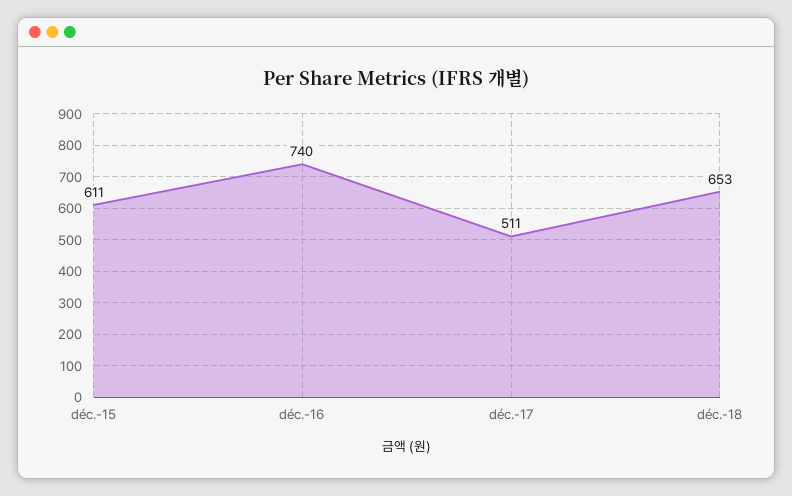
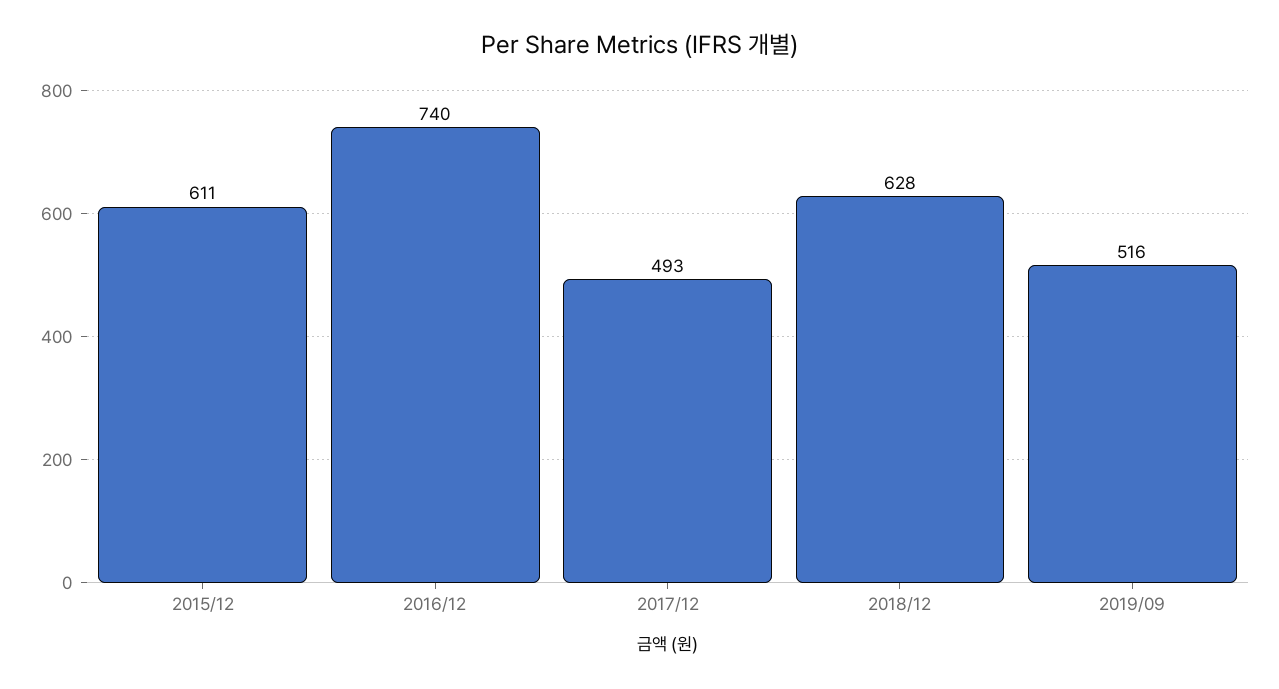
déc.-17: 511 -> 493
déc.-18: 653 -> 628
2019/09: none -> 516

